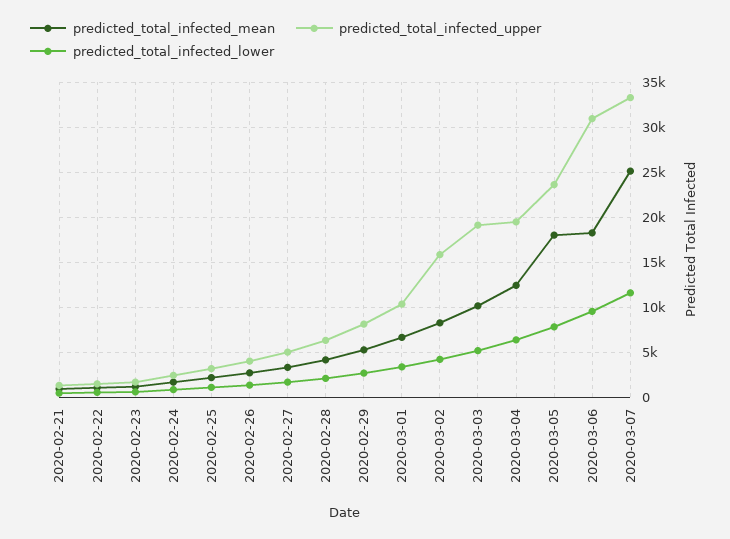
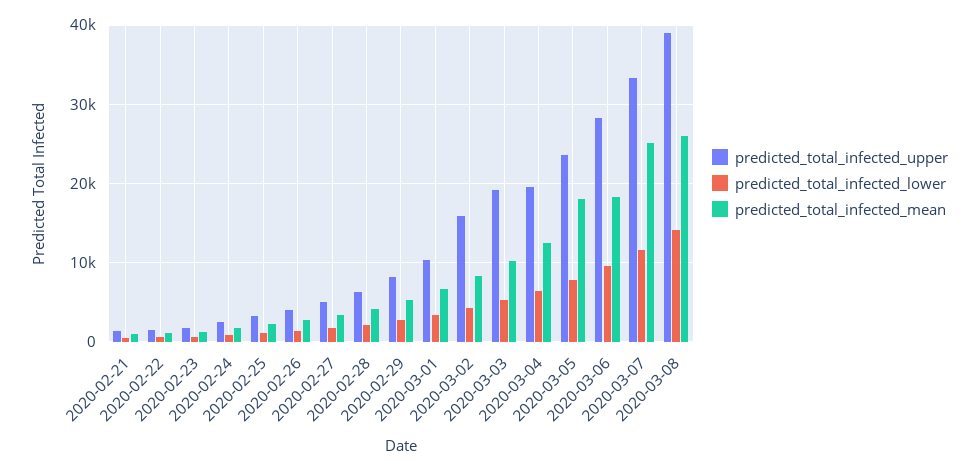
predicted_total_infected_upper, 2020-03-06: 31000 -> 28000
predicted_total_infected_upper, 2020-03-08: none -> 39000
predicted_total_infected_lower, 2020-03-08: none -> 14000
predicted_total_infected_mean, 2020-03-08: none -> 26000

